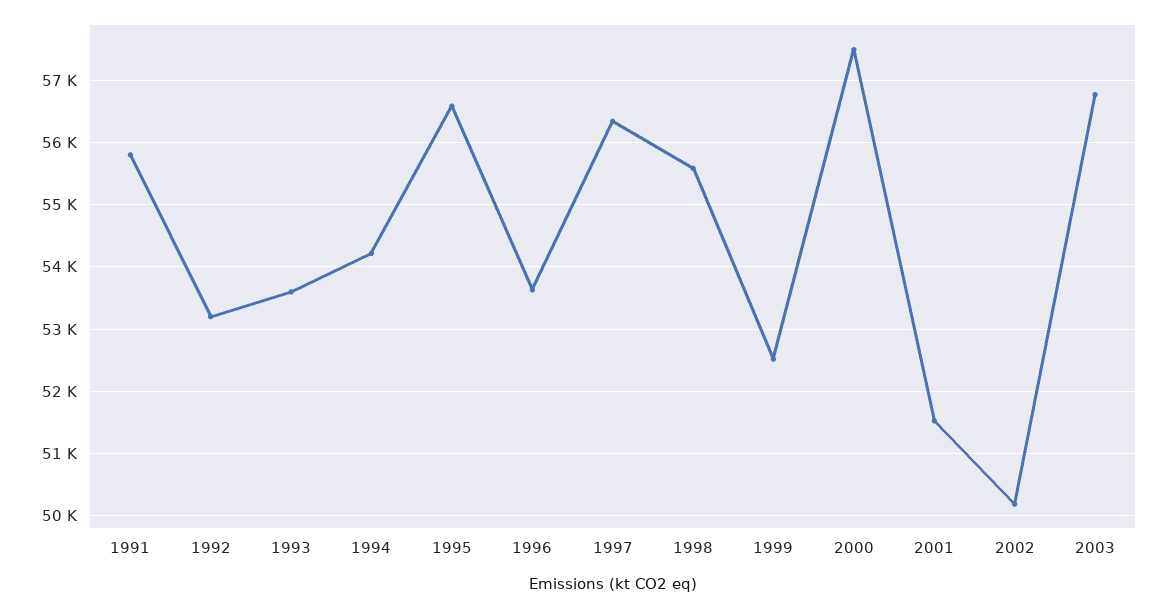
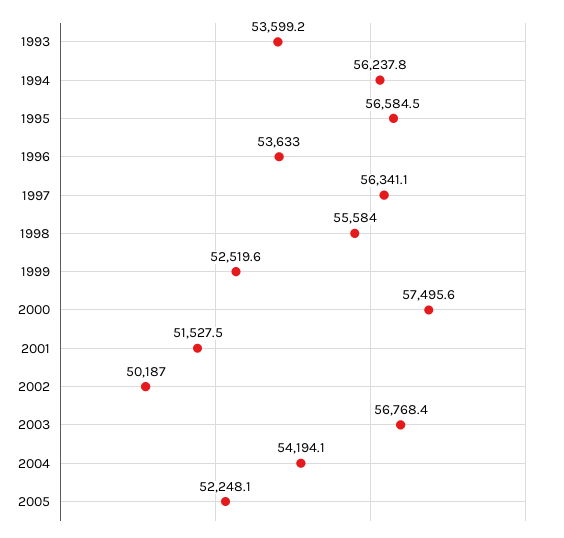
1991: 55800 -> none
1992: 53200 -> none
1994: 54200 -> 56237.8
2004: none -> 54194.1
2005: none -> 52248.1

